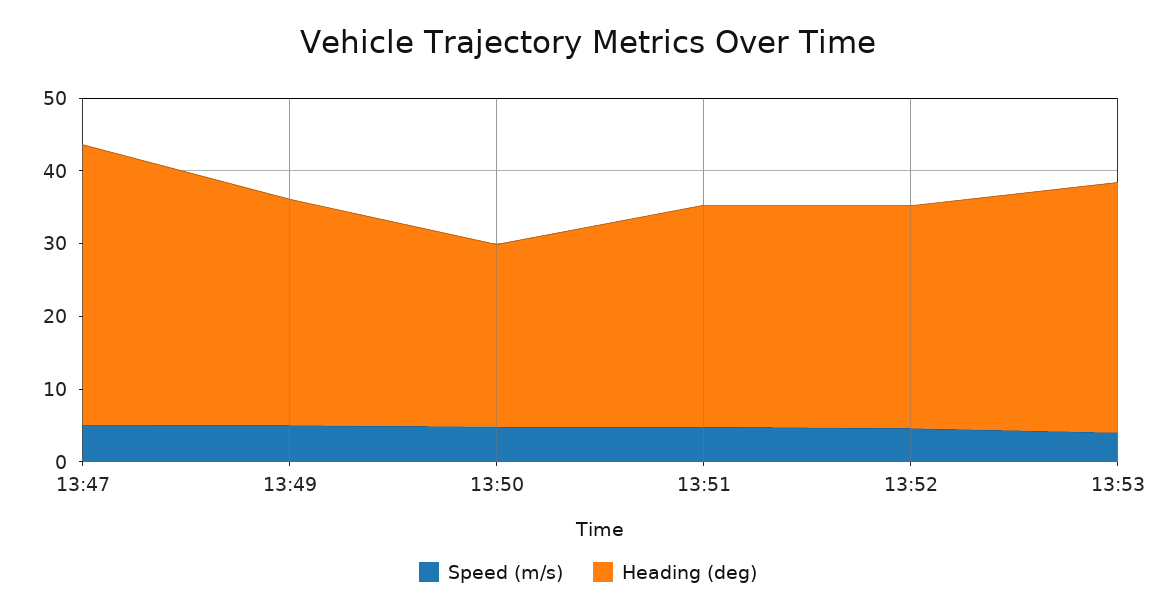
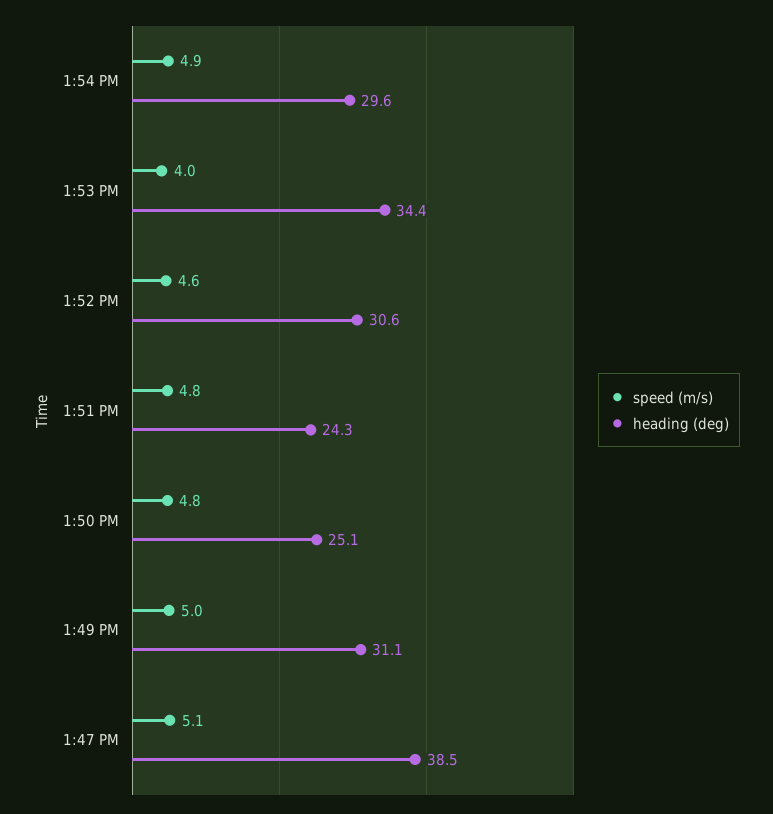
Heading (deg), 13:51: 30 -> 24.3
Speed (m/s), 1:54 PM: none -> 4.9
Heading (deg), 1:54 PM: none -> 29.6

